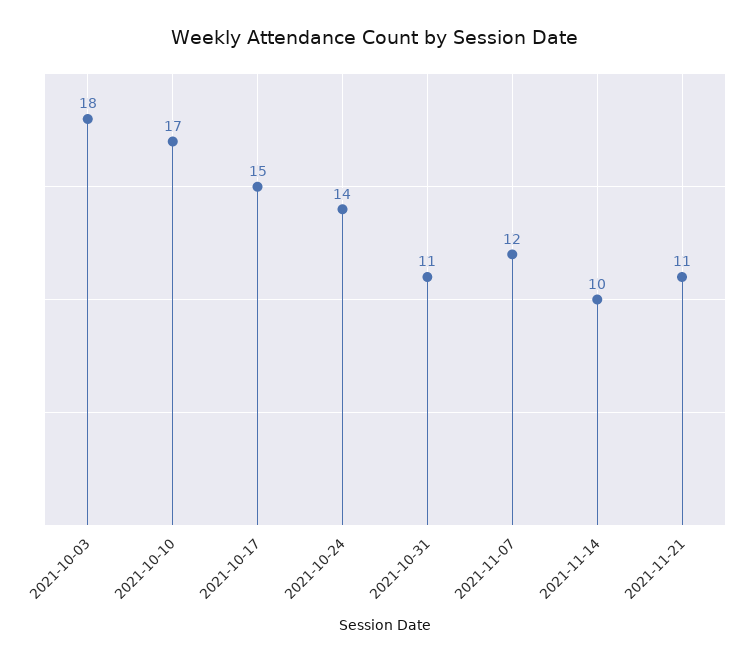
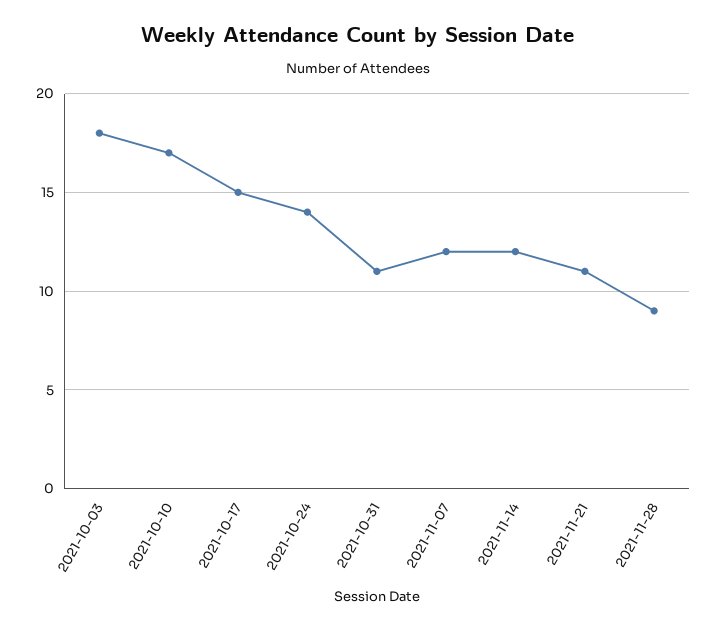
2021-11-14: 10 -> 12
2021-11-28: none -> 9

